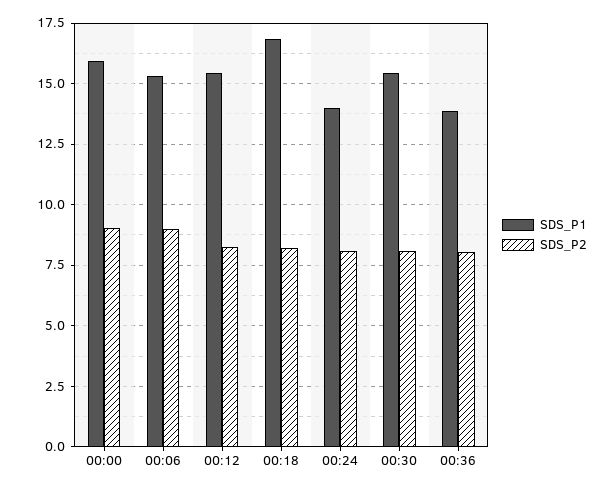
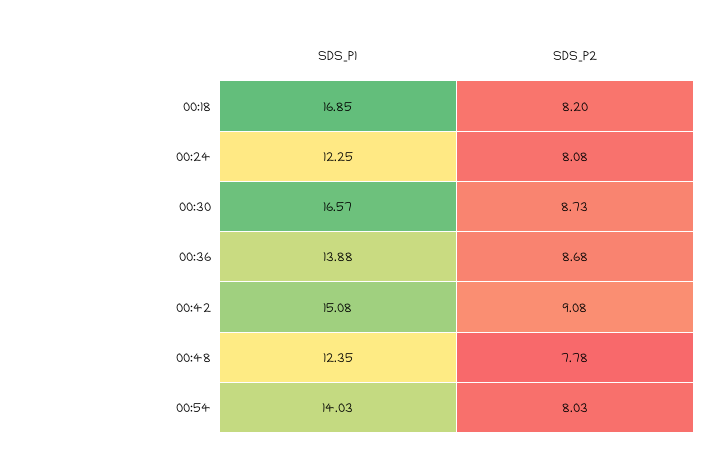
SDS_P1, 00:00: 16 -> none
SDS_P2, 00:00: 9 -> none
SDS_P1, 00:06: 15.25 -> none
SDS_P2, 00:06: 9 -> none
SDS_P1, 00:12: 15.5 -> none
SDS_P2, 00:12: 8.25 -> none
SDS_P1, 00:24: 14 -> 12.25
SDS_P1, 00:30: 15.5 -> 16.57
SDS_P2, 00:30: 8 -> 8.73
SDS_P2, 00:36: 8 -> 8.68
SDS_P1, 00:42: none -> 15.08
SDS_P2, 00:42: none -> 9.08
SDS_P1, 00:48: none -> 12.35
SDS_P2, 00:48: none -> 7.78
SDS_P1, 00:54: none -> 14.03
SDS_P2, 00:54: none -> 8.03

